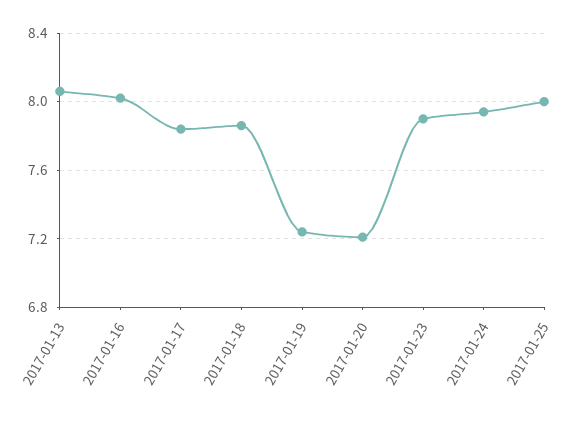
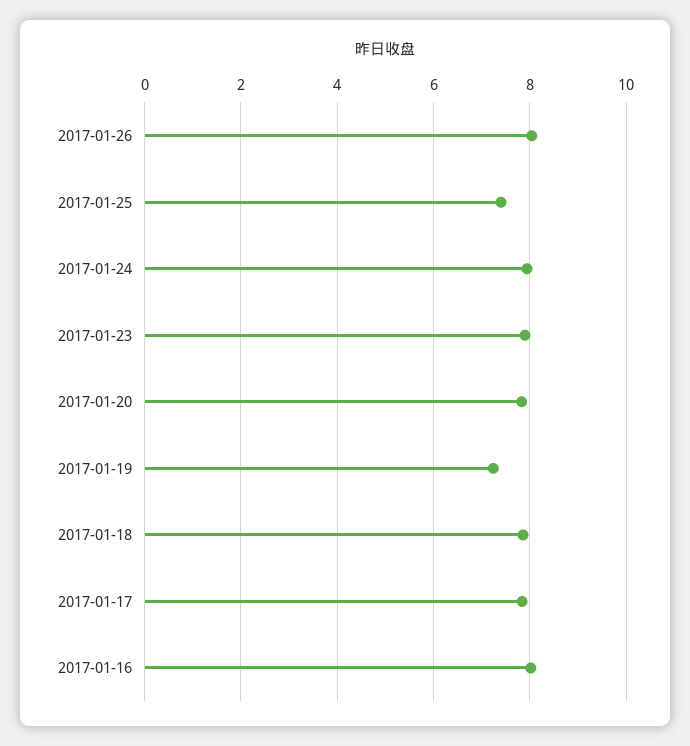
2017-01-13: 8.05 -> none
2017-01-20: 7.2 -> 7.8
2017-01-25: 8 -> 7.4
2017-01-26: none -> 8

